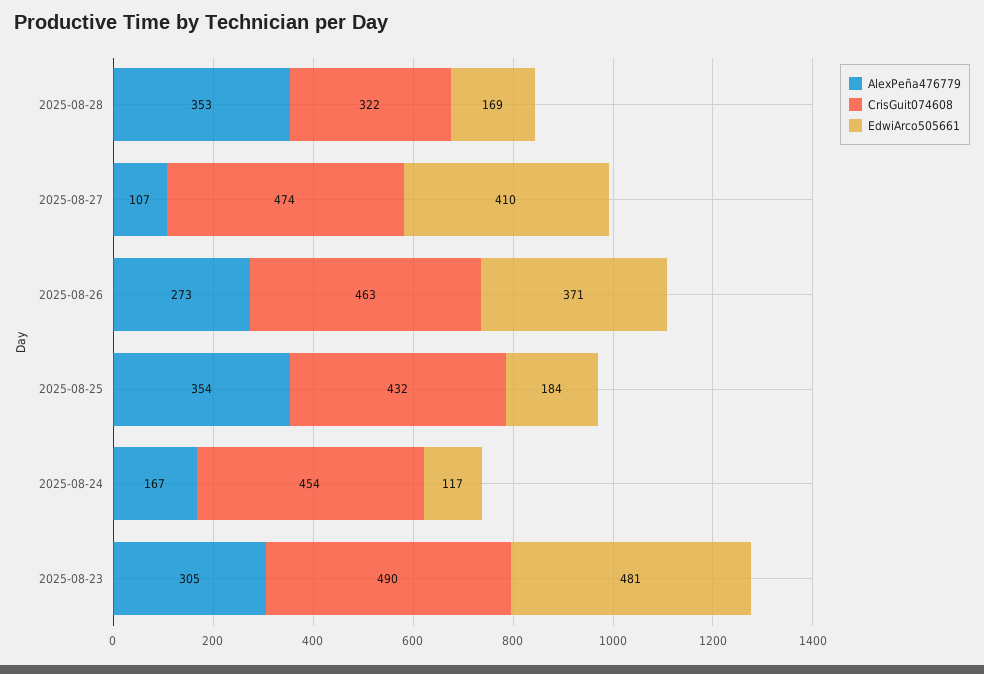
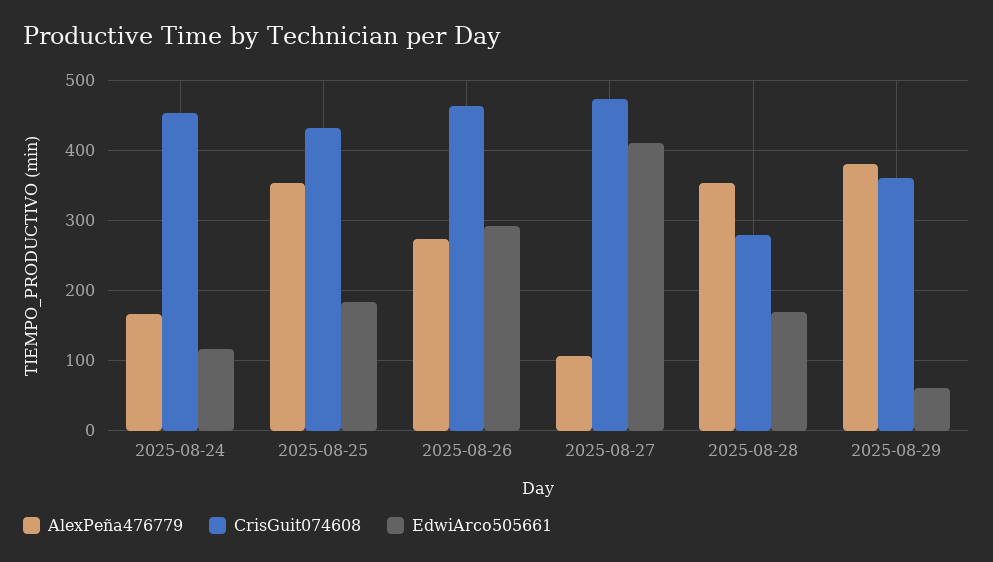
CrisGuit074608, 2025-08-28: 322 -> 280
EdwiArco505661, 2025-08-26: 371 -> 290
AlexPeña476779, 2025-08-23: 305 -> none
CrisGuit074608, 2025-08-23: 490 -> none
EdwiArco505661, 2025-08-23: 481 -> none
AlexPeña476779, 2025-08-29: none -> 380
CrisGuit074608, 2025-08-29: none -> 360
EdwiArco505661, 2025-08-29: none -> 60

